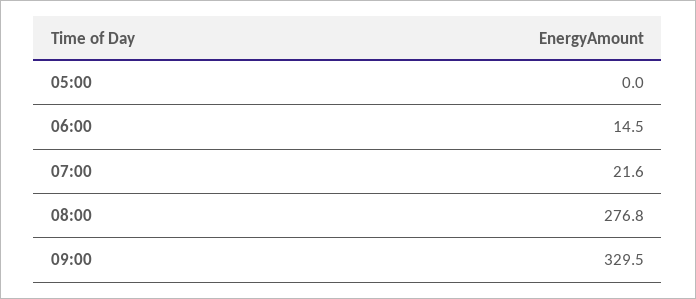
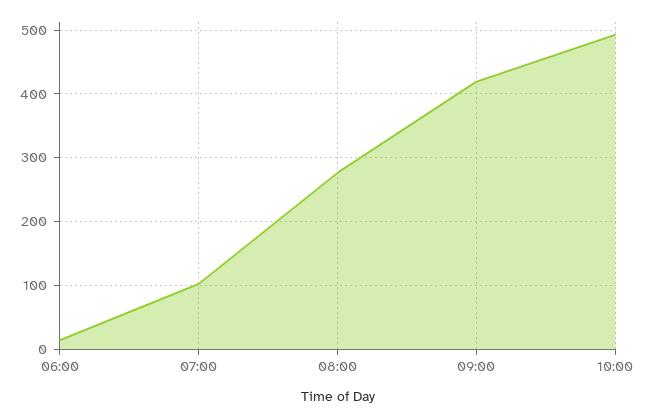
05:00: 0 -> none
07:00: 21.6 -> 100
09:00: 329.5 -> 420
10:00: none -> 490

